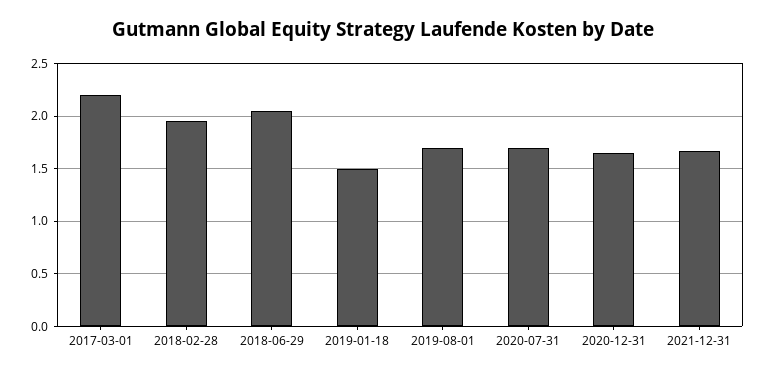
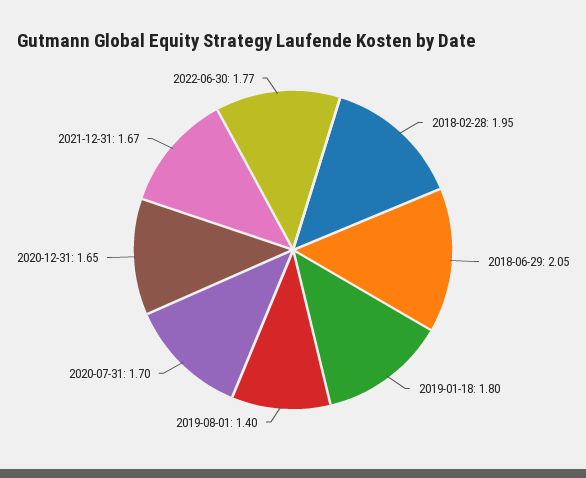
2017-03-01: 2.2 -> none
2019-01-18: 1.5 -> 1.8
2019-08-01: 1.7 -> 1.4
2022-06-30: none -> 1.77

